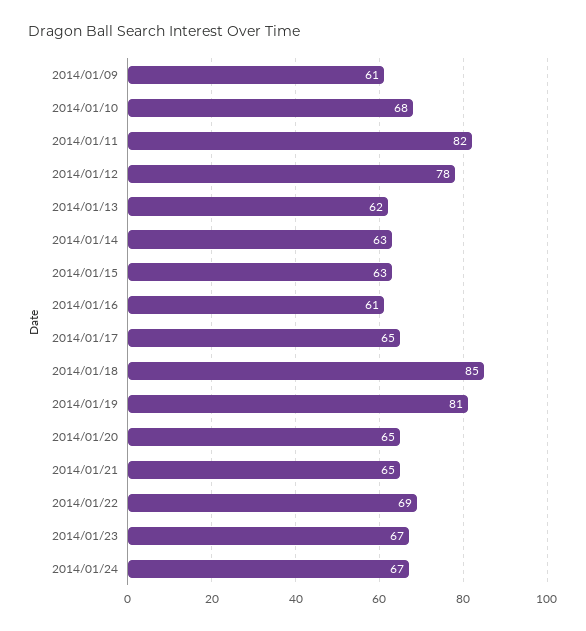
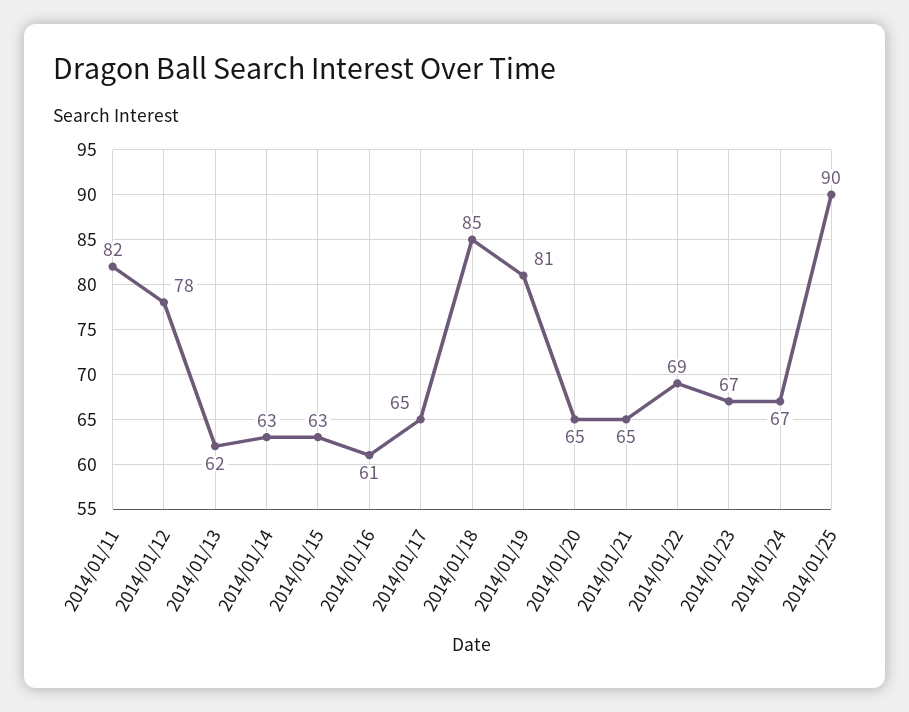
2014/01/09: 61 -> none
2014/01/10: 68 -> none
2014/01/25: none -> 90

